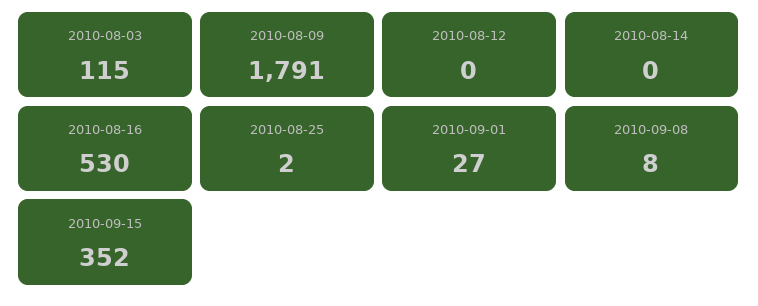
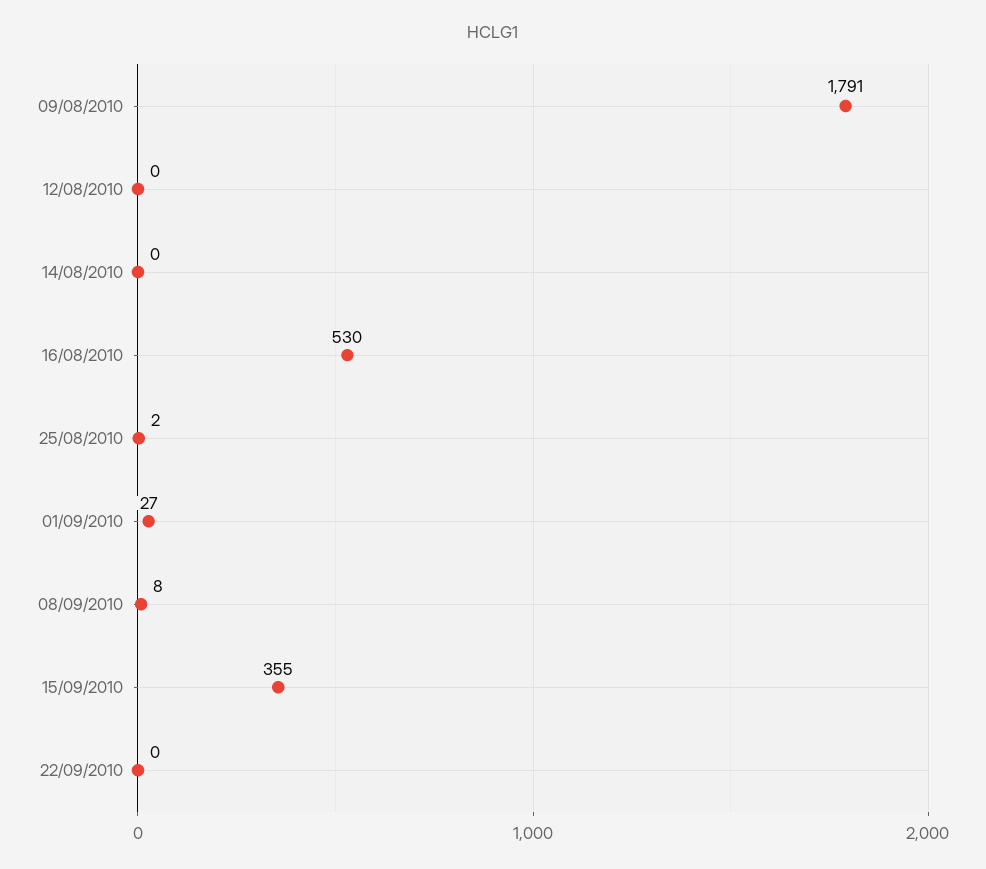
2010-08-03: 115 -> none
2010-09-15: 352 -> 355
22/09/2010: none -> 0

